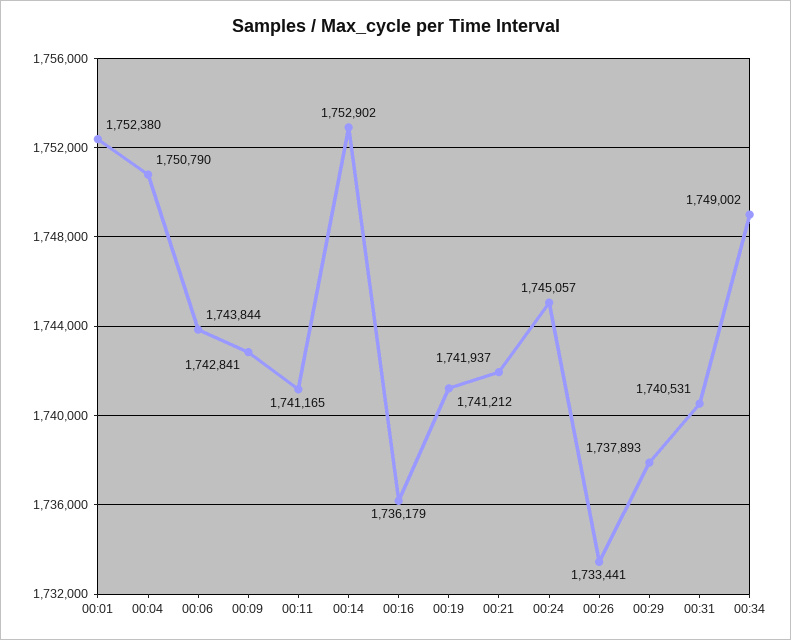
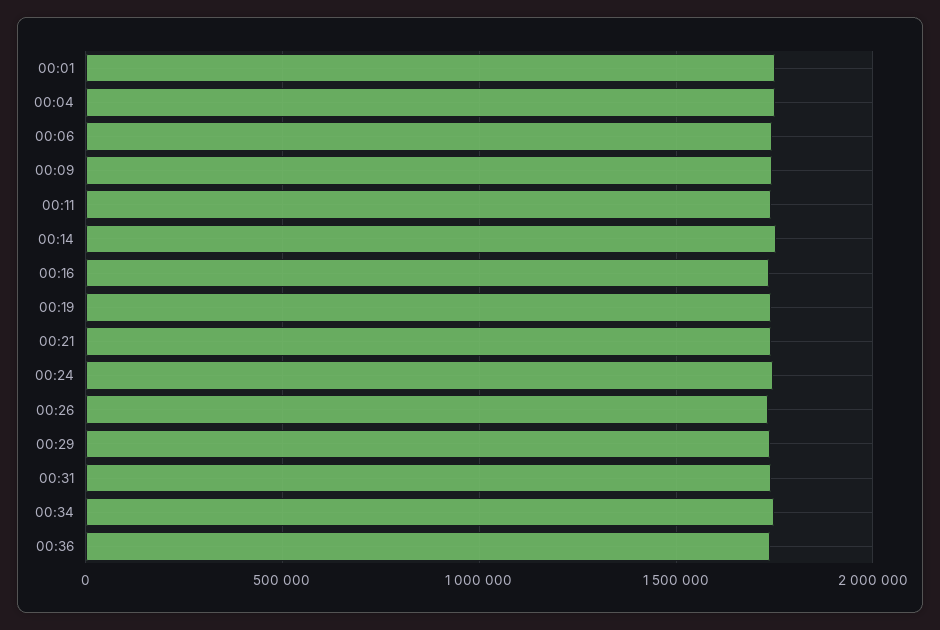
00:36: none -> 1750000

